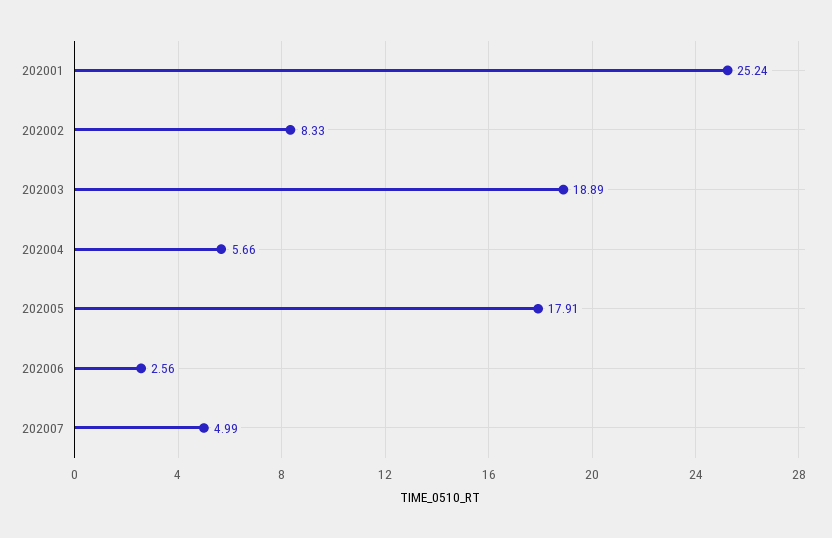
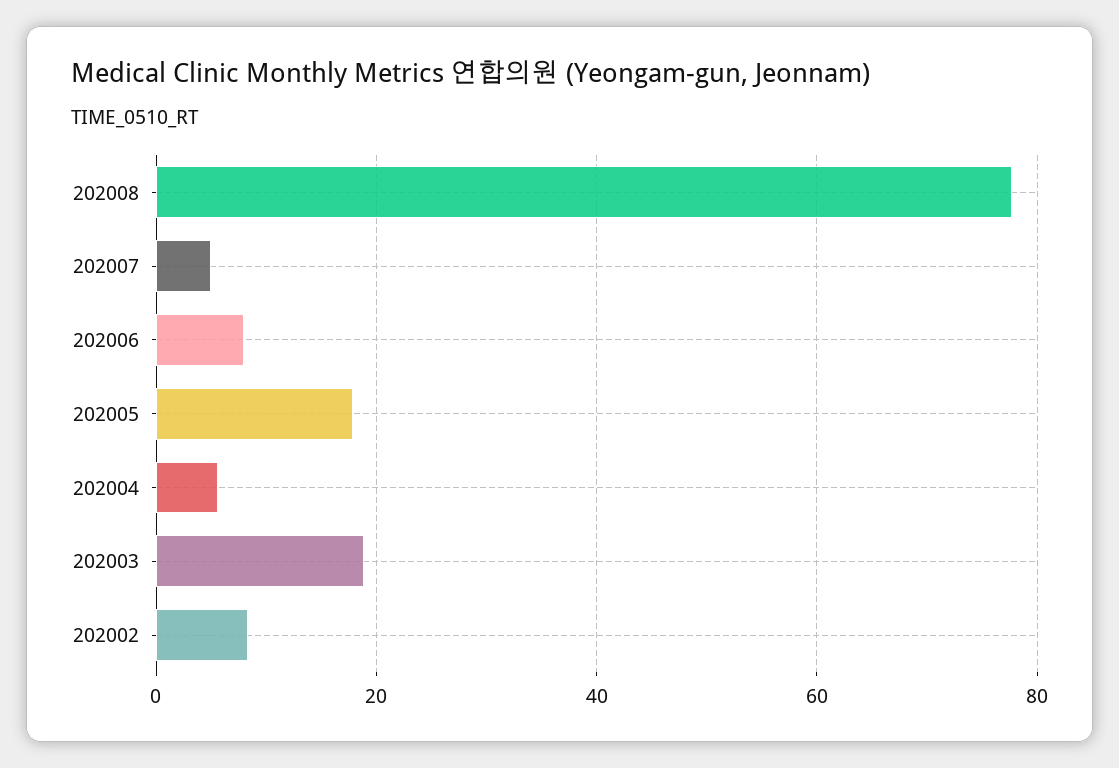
202001: 25.24 -> none
202006: 2.56 -> 8
202008: none -> 78

